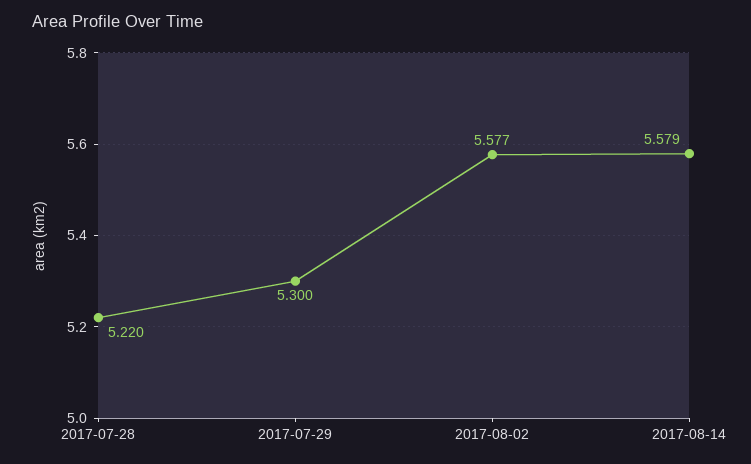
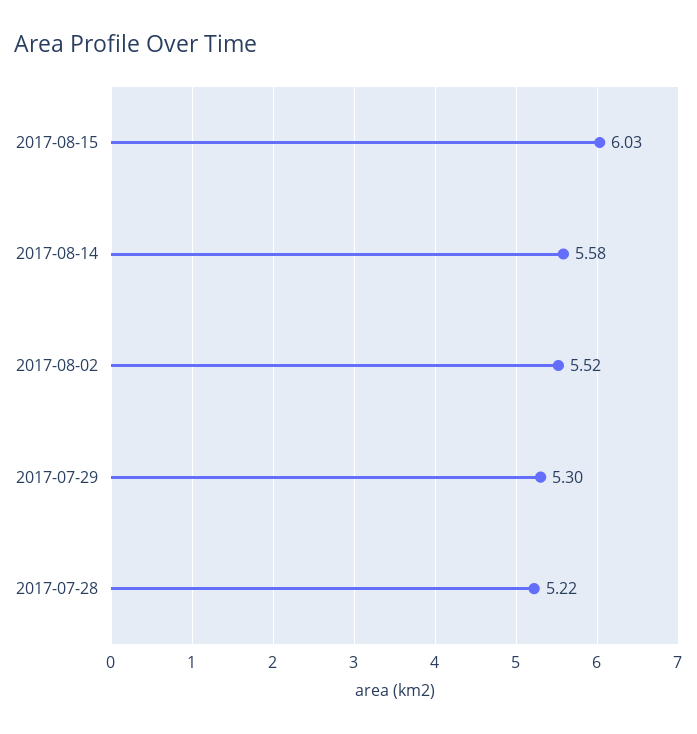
2017-08-02: 5.577 -> 5.52
2017-08-15: none -> 6.03

